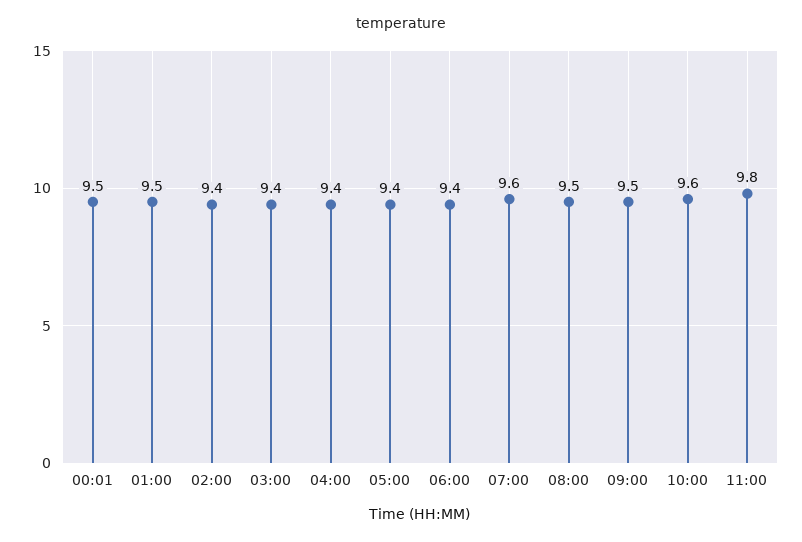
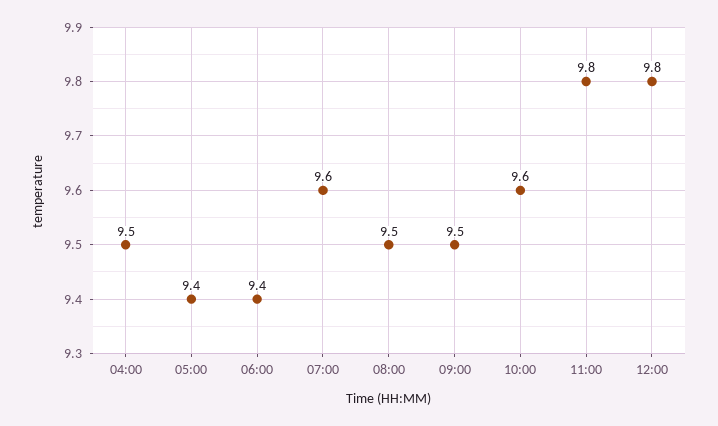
00:01: 9.5 -> none
01:00: 9.5 -> none
02:00: 9.4 -> none
03:00: 9.4 -> none
04:00: 9.4 -> 9.5
12:00: none -> 9.8

